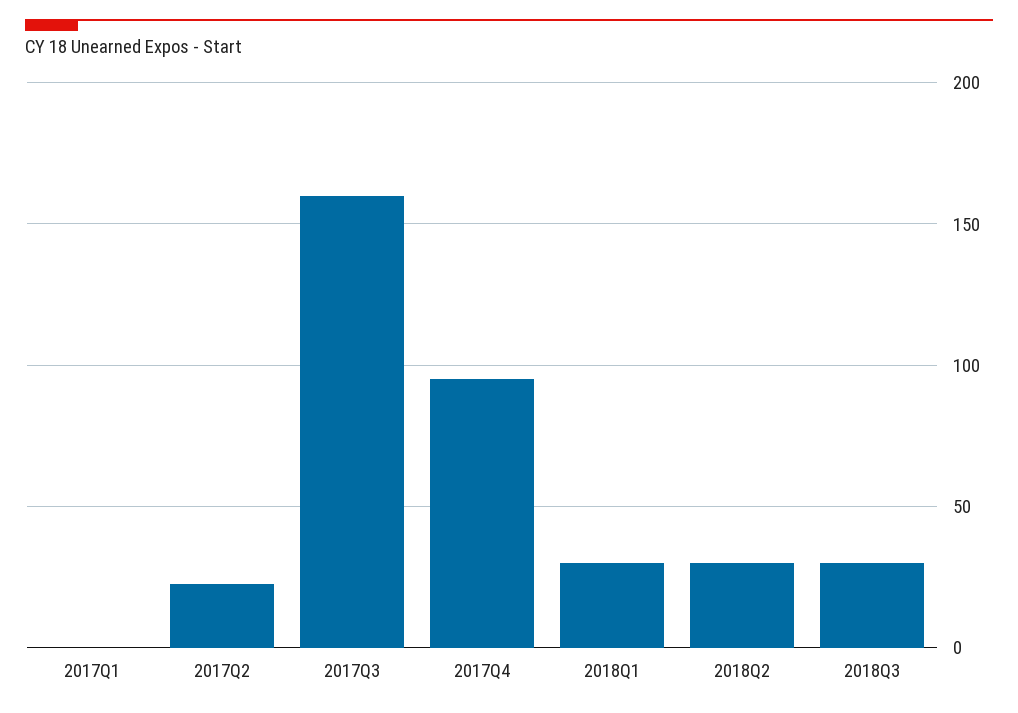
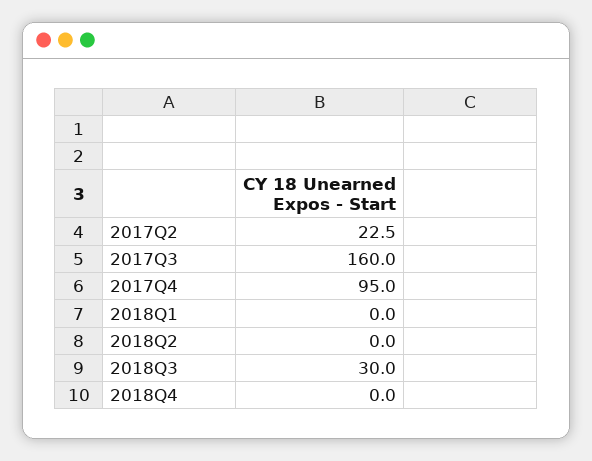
2017Q1: 0 -> none
2018Q1: 30 -> 0
2018Q2: 30 -> 0
2018Q4: none -> 0

